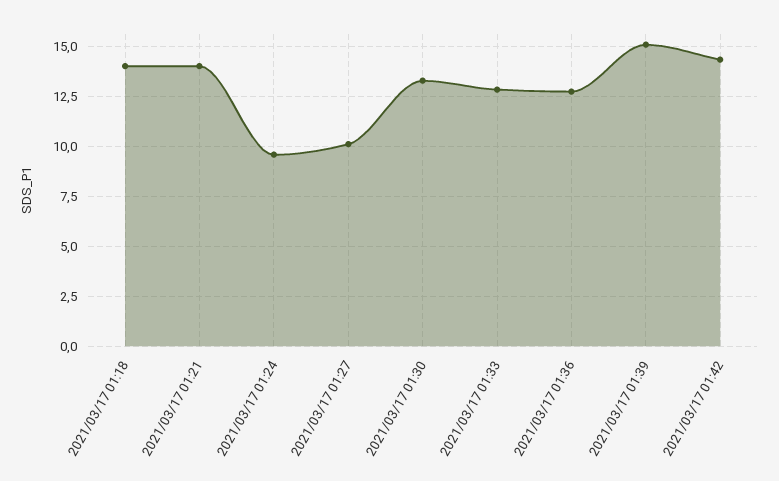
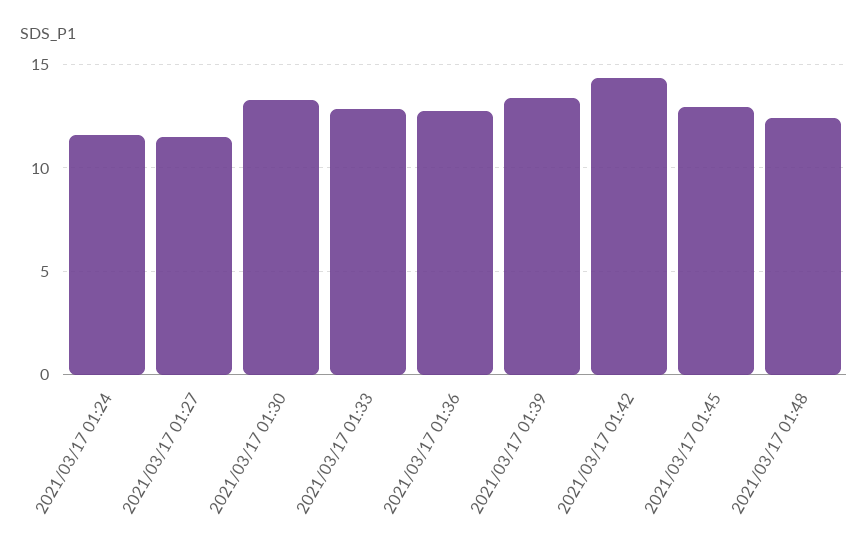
2021/03/17 01:18: 14 -> none
2021/03/17 01:21: 14 -> none
2021/03/17 01:24: 9.5 -> 11.5
2021/03/17 01:27: 10 -> 11.5
2021/03/17 01:39: 15 -> 13.5
2021/03/17 01:45: none -> 13
2021/03/17 01:48: none -> 12.5

